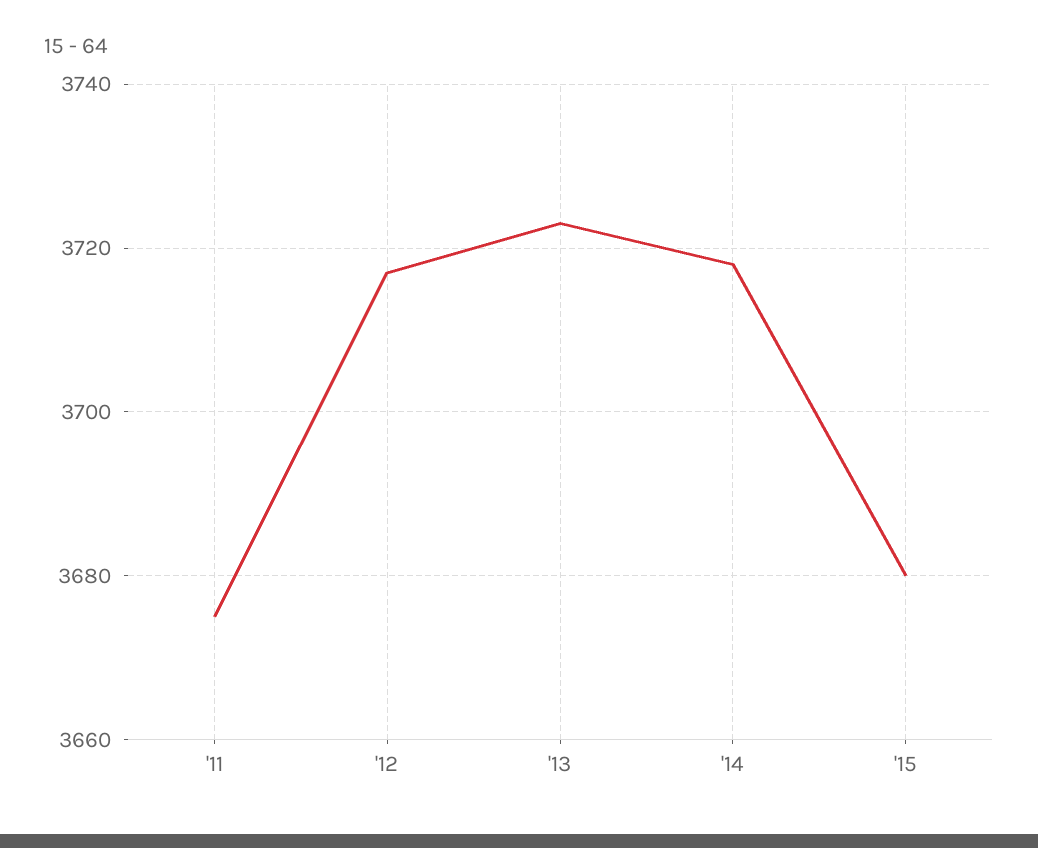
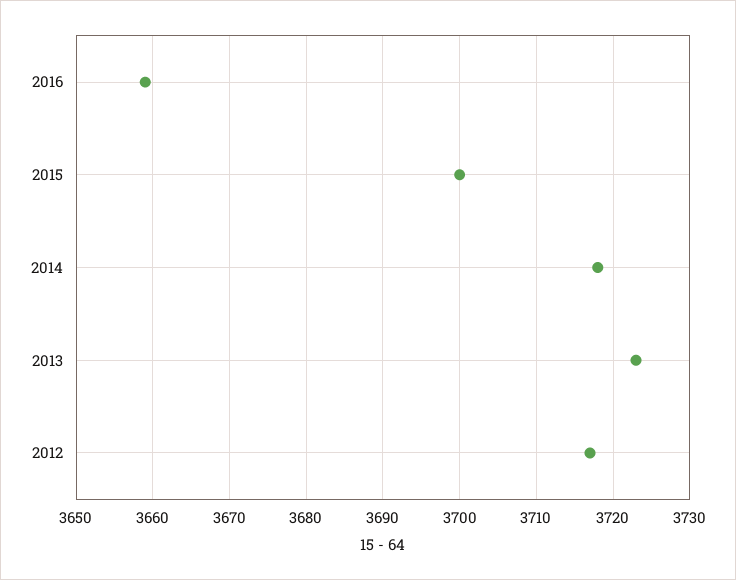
'11: 3675 -> none
'15: 3680 -> 3700
2016: none -> 3659

